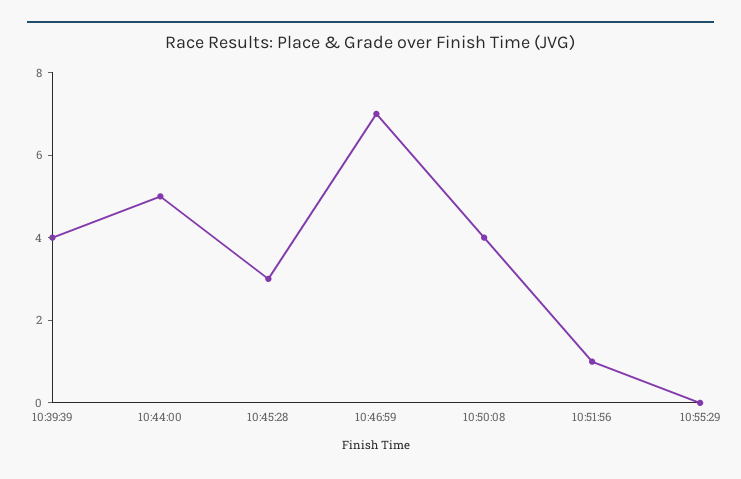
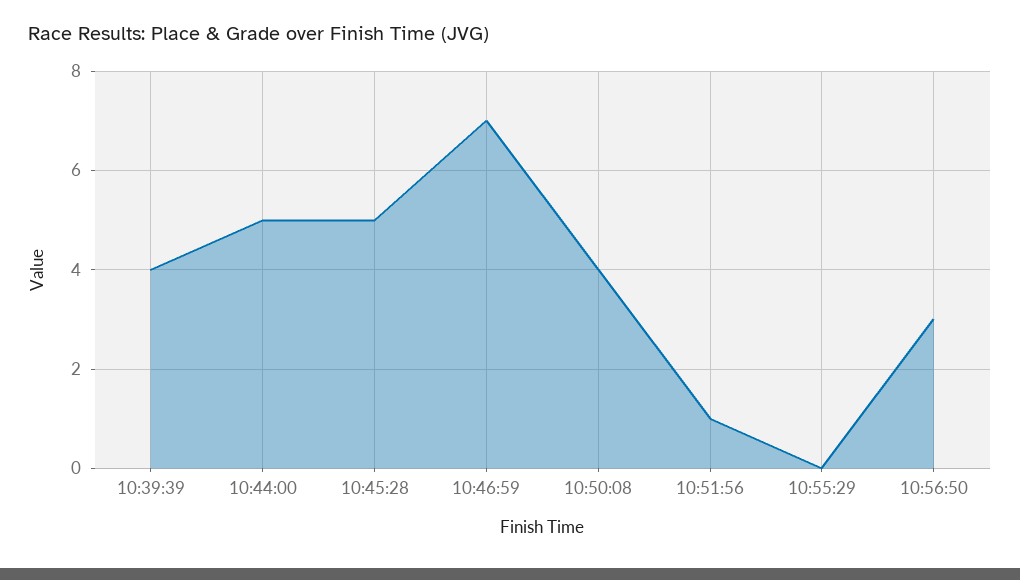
10:45:28: 3 -> 5
10:56:50: none -> 3

